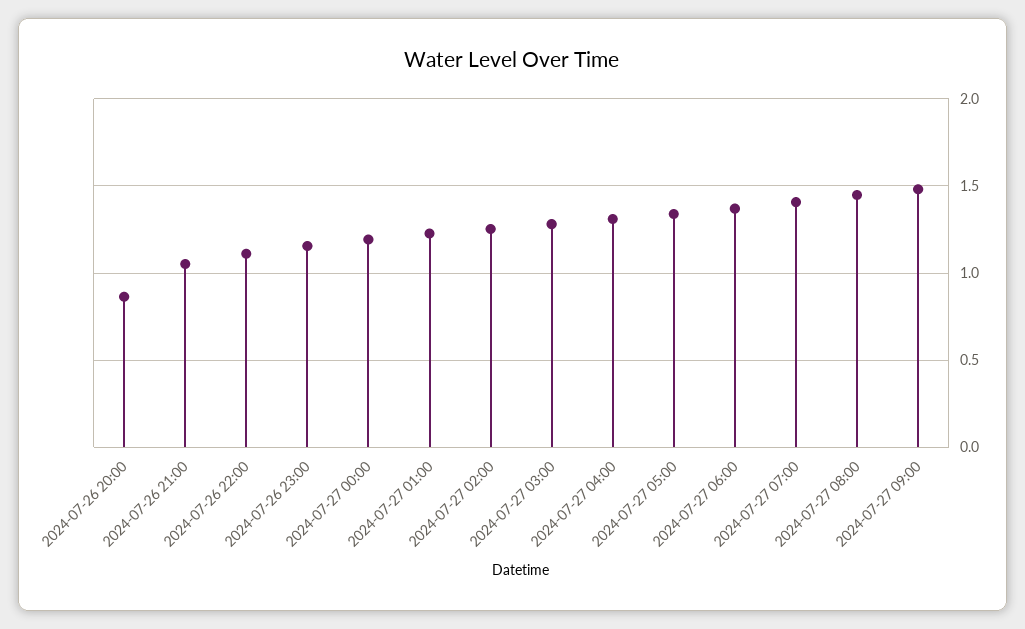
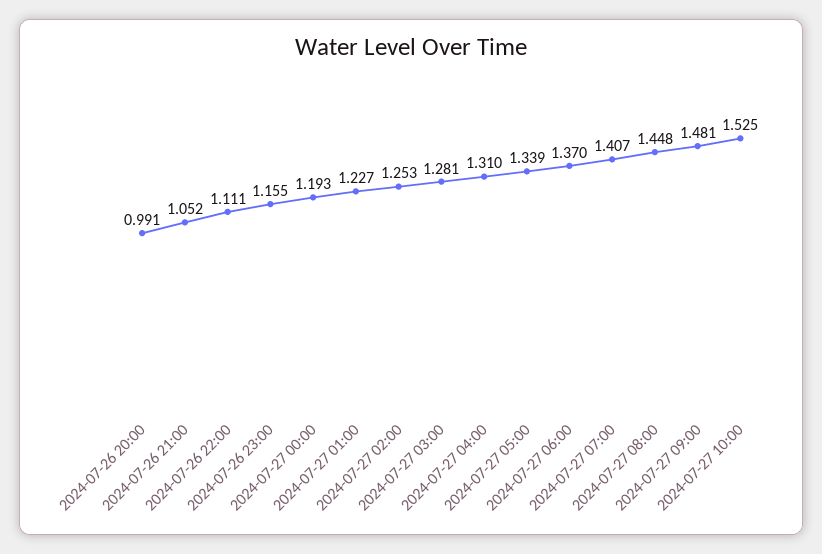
2024-07-26 20:00: 0.85 -> 0.991
2024-07-27 10:00: none -> 1.525

